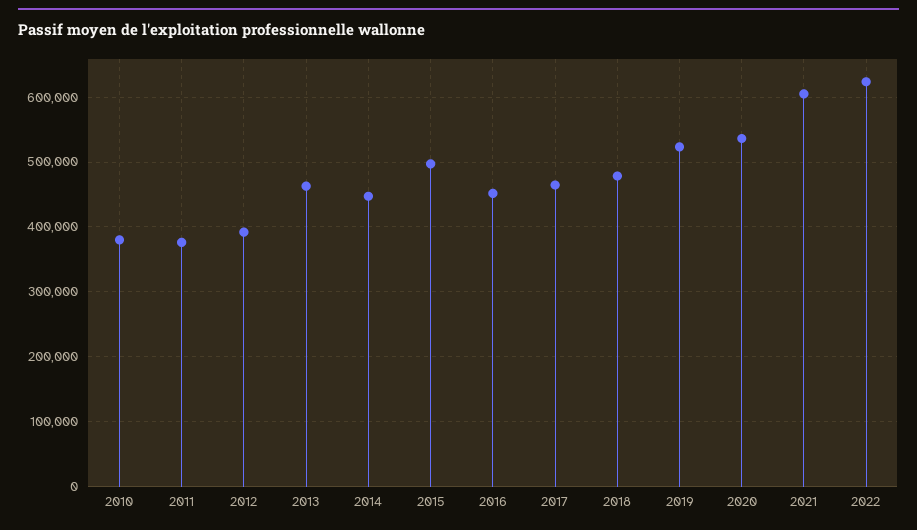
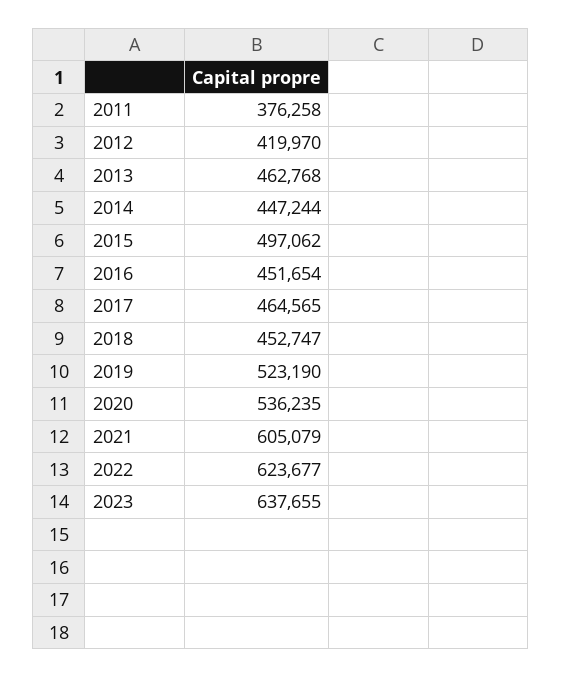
2010: 380000 -> none
2012: 390000 -> 419970
2018: 480000 -> 452747
2023: none -> 637655

